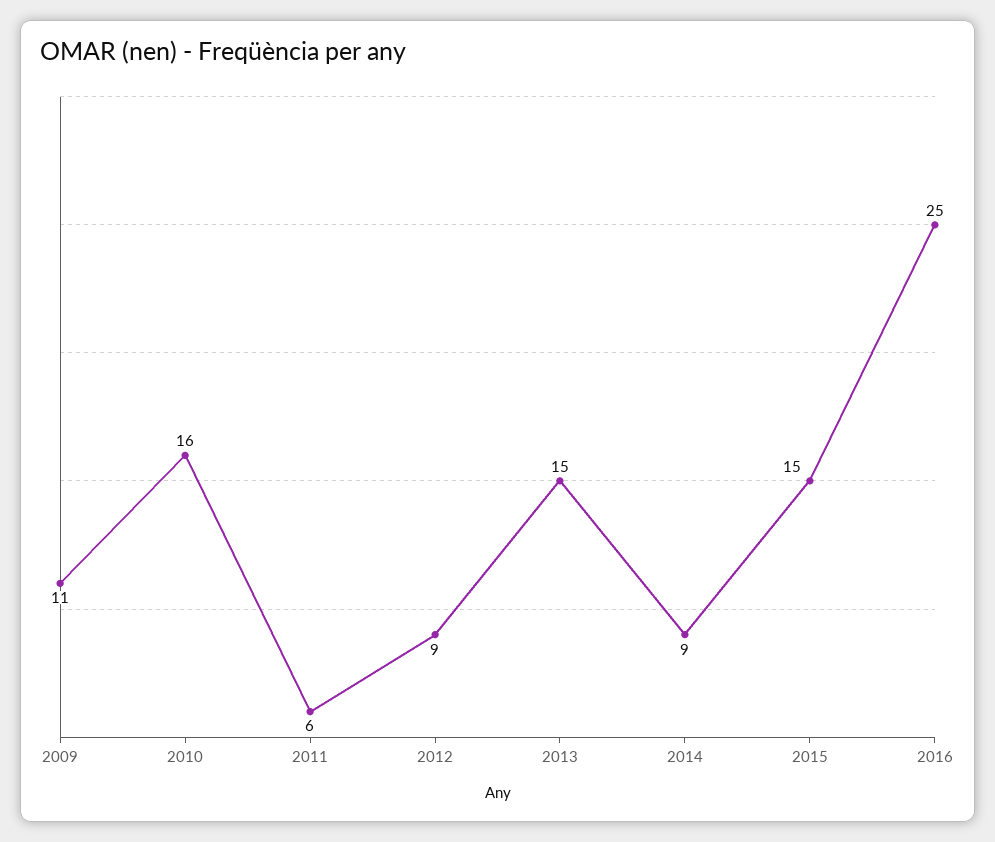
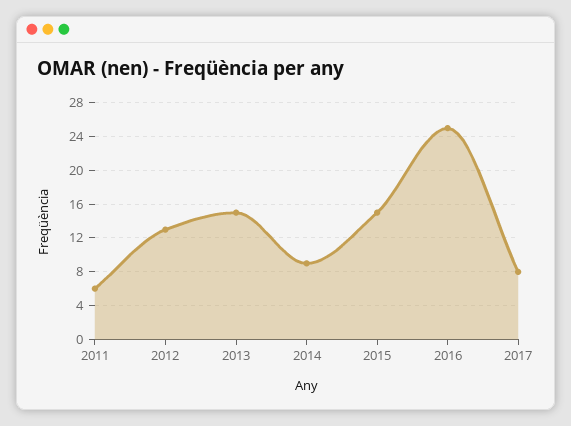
2009: 11 -> none
2010: 16 -> none
2012: 9 -> 13
2017: none -> 8

